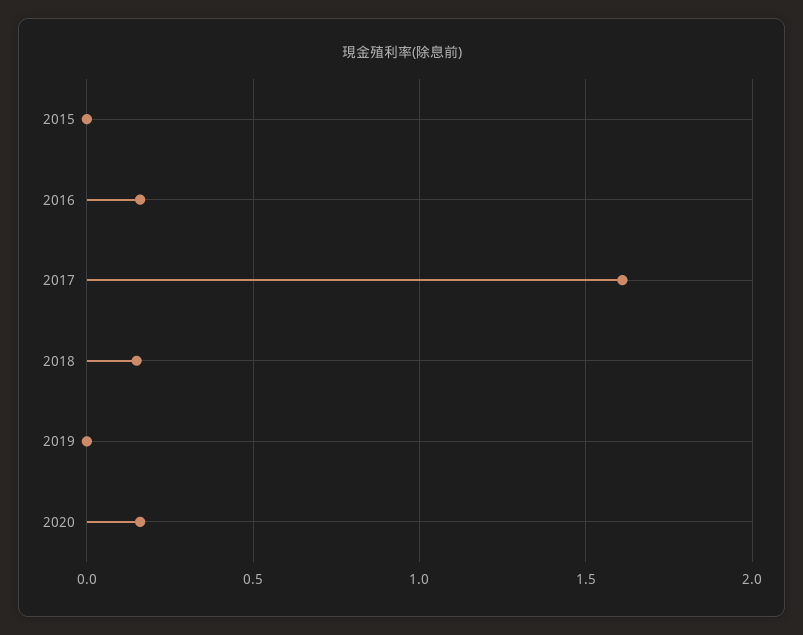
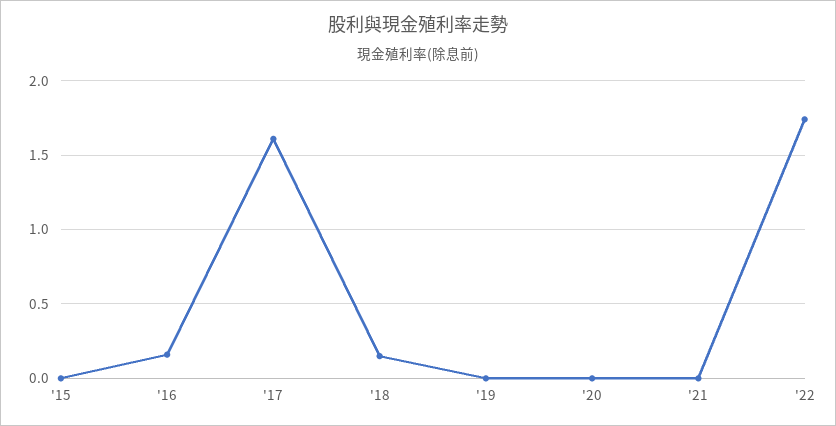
2020: 0.15 -> 0
'21: none -> 0
'22: none -> 1.75

